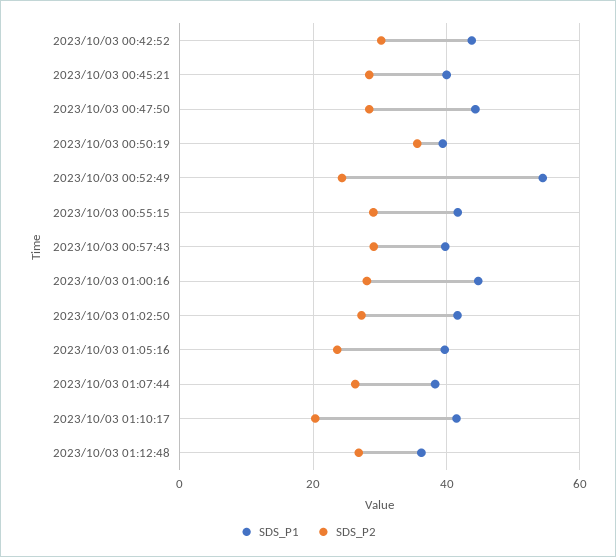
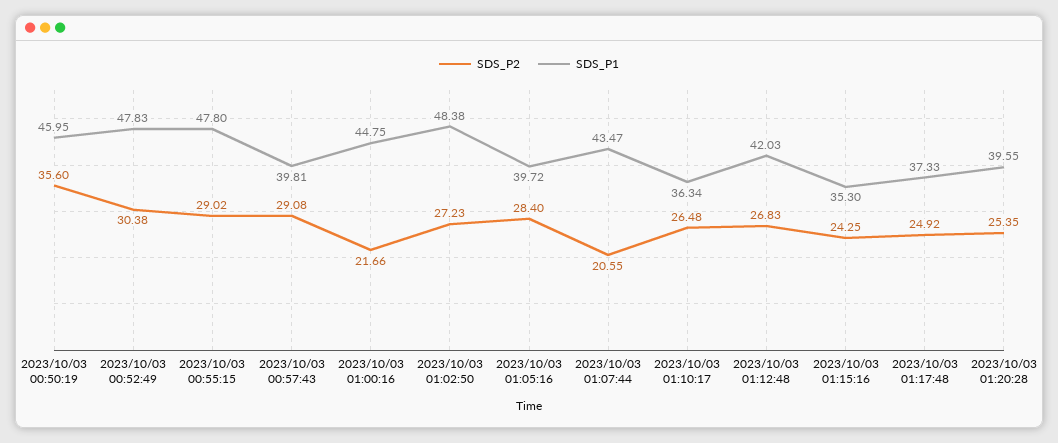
SDS_P1, 2023/10/03 00:42:52: 44 -> none
SDS_P2, 2023/10/03 00:42:52: 30 -> none
SDS_P1, 2023/10/03 00:45:21: 40 -> none
SDS_P2, 2023/10/03 00:45:21: 28 -> none
SDS_P1, 2023/10/03 00:47:50: 44 -> none
SDS_P2, 2023/10/03 00:47:50: 28 -> none
SDS_P1, 2023/10/03 00:50:19: 40 -> 45.95
SDS_P1, 2023/10/03 00:52:49: 54 -> 47.83
SDS_P2, 2023/10/03 00:52:49: 24 -> 30.38
SDS_P1, 2023/10/03 00:55:15: 42 -> 47.8
SDS_P2, 2023/10/03 01:00:16: 28 -> 21.66
SDS_P1, 2023/10/03 01:02:50: 42 -> 48.38
SDS_P2, 2023/10/03 01:05:16: 24 -> 28.4
SDS_P1, 2023/10/03 01:07:44: 38 -> 43.47
SDS_P2, 2023/10/03 01:07:44: 26 -> 20.55
SDS_P1, 2023/10/03 01:10:17: 42 -> 36.34
SDS_P2, 2023/10/03 01:10:17: 20 -> 26.48
SDS_P1, 2023/10/03 01:12:48: 36 -> 42.03
SDS_P2, 2023/10/03 01:15:16: none -> 24.25
SDS_P1, 2023/10/03 01:15:16: none -> 35.3
SDS_P2, 2023/10/03 01:17:48: none -> 24.92
SDS_P1, 2023/10/03 01:17:48: none -> 37.33
SDS_P2, 2023/10/03 01:20:28: none -> 25.35
SDS_P1, 2023/10/03 01:20:28: none -> 39.55

